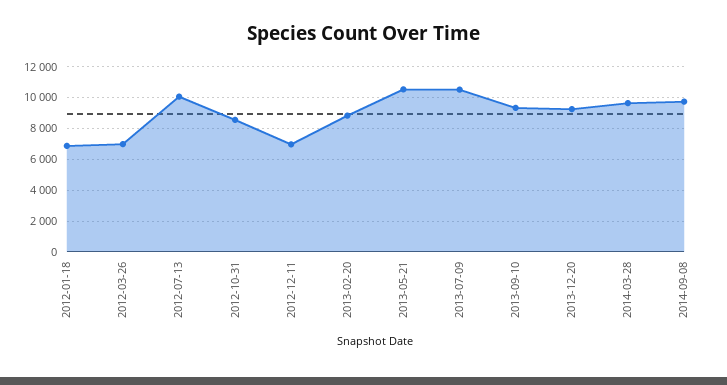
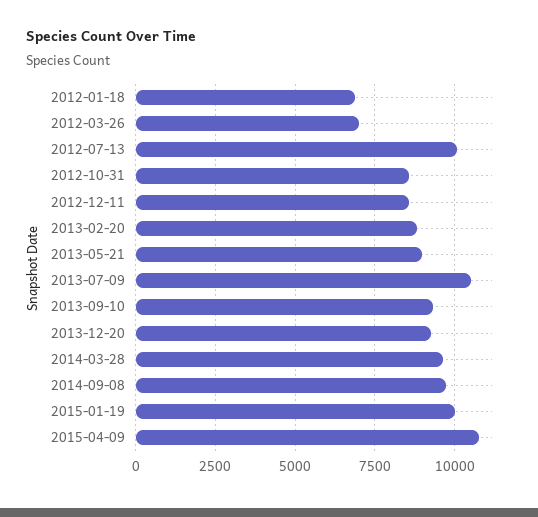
2012-12-11: 7000 -> 8500
2013-05-21: 10500 -> 9000
2015-01-19: none -> 10000
2015-04-09: none -> 10750

